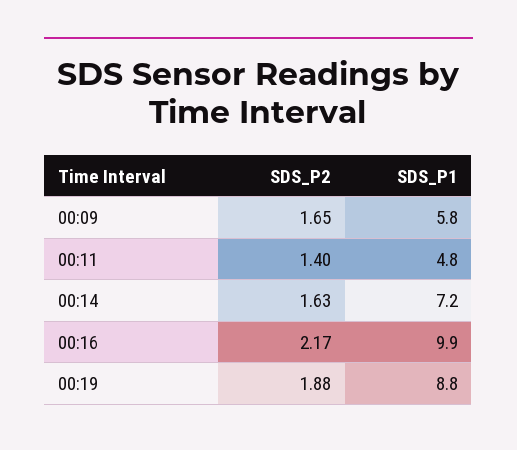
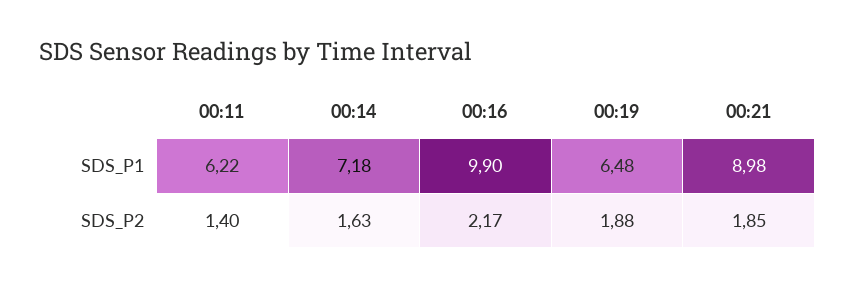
SDS_P2, 00:09: 1.65 -> none
SDS_P1, 00:09: 5.8 -> none
SDS_P1, 00:11: 4.8 -> 6.22
SDS_P1, 00:19: 8.8 -> 6.48
SDS_P1, 00:21: none -> 8.98
SDS_P2, 00:21: none -> 1.85

